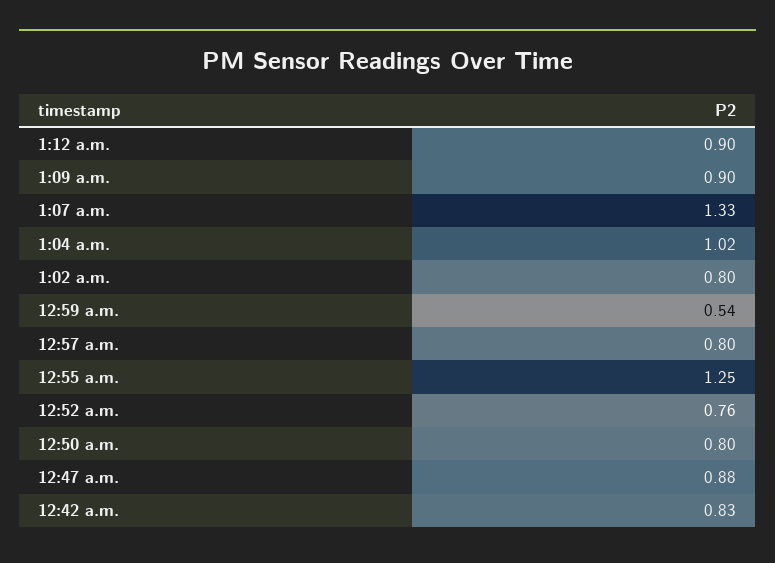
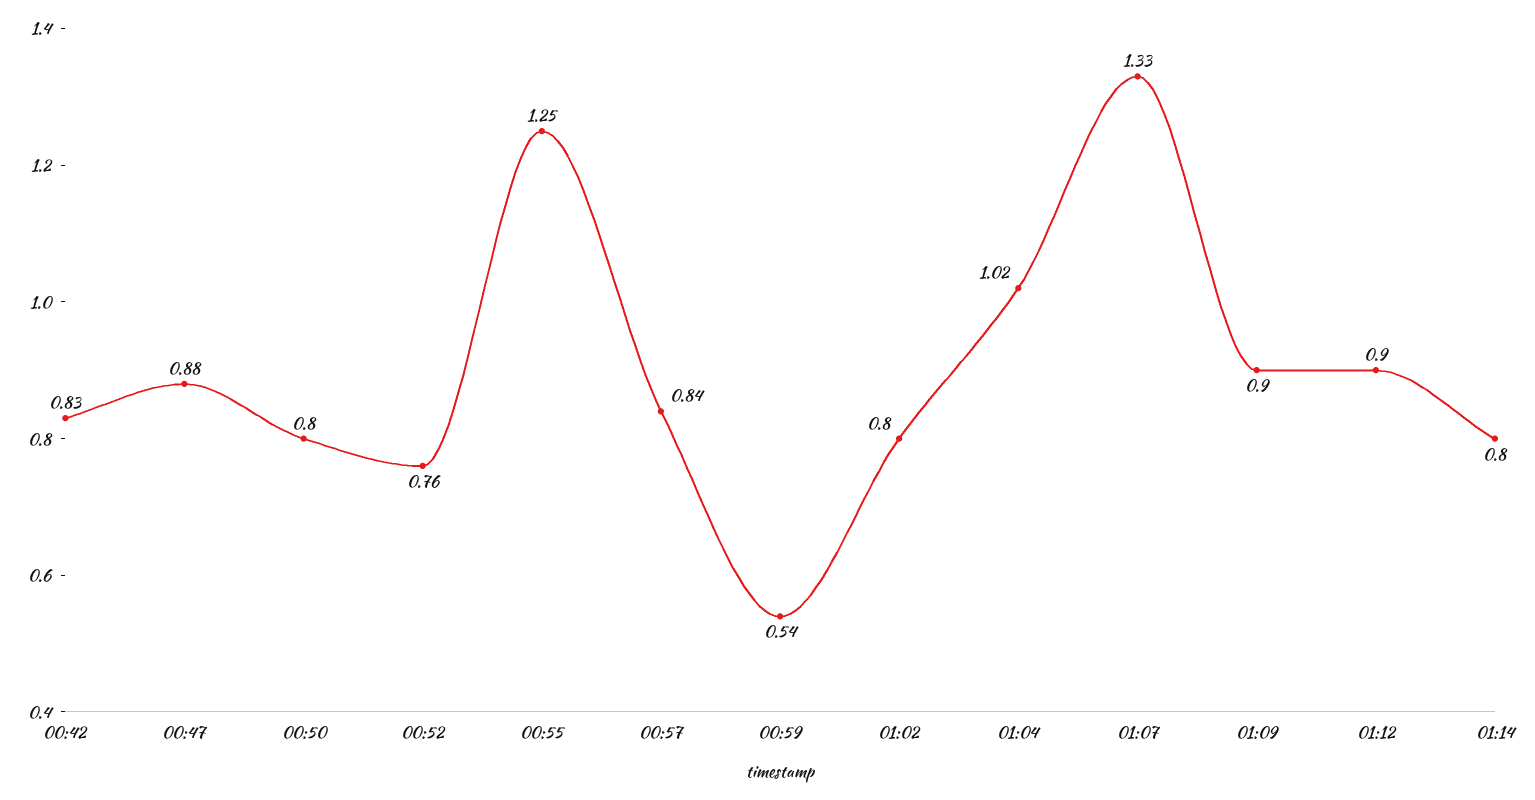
12:57 a.m.: 0.8 -> 0.84
01:14: none -> 0.8

